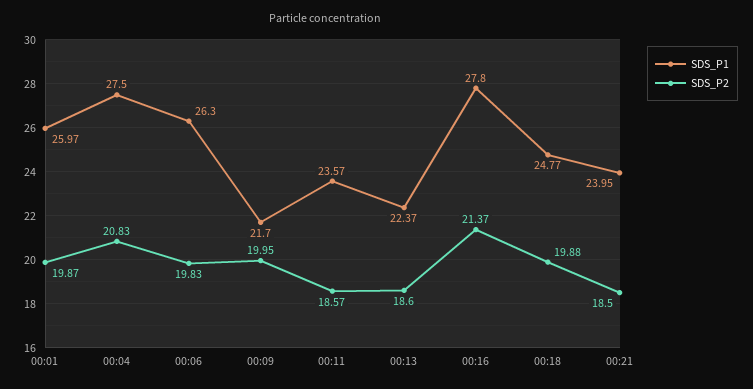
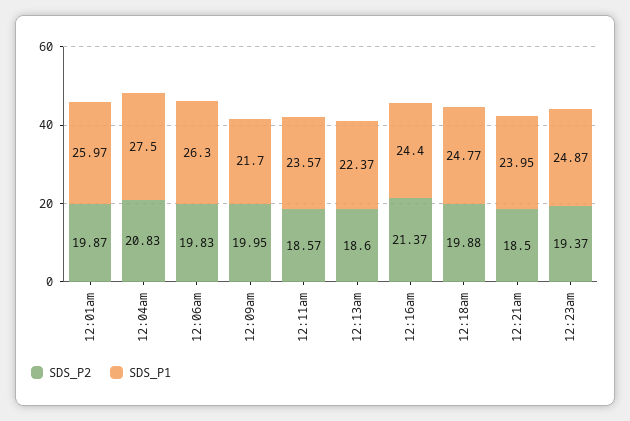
SDS_P1, 00:16: 27.8 -> 24.4
SDS_P2, 12:23am: none -> 19.37
SDS_P1, 12:23am: none -> 24.87

